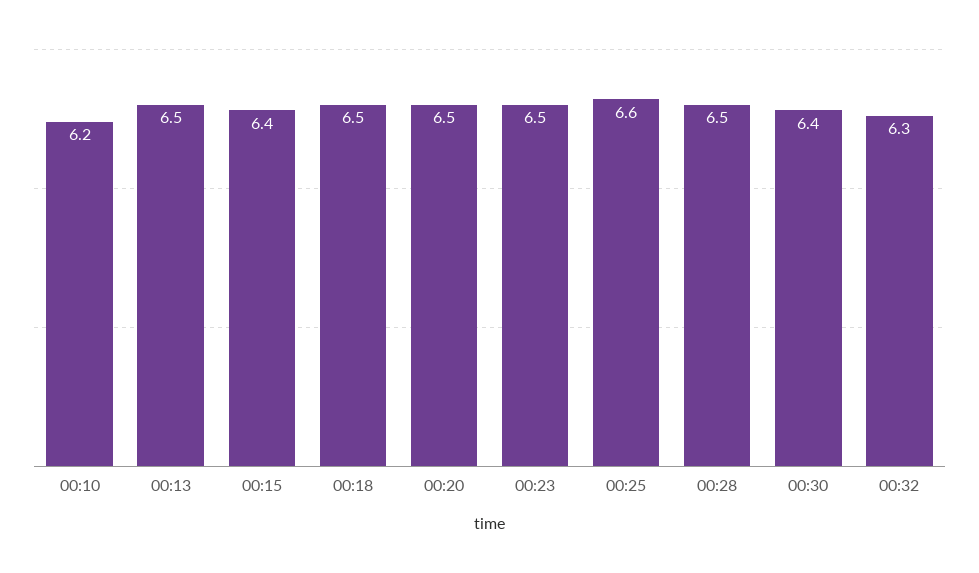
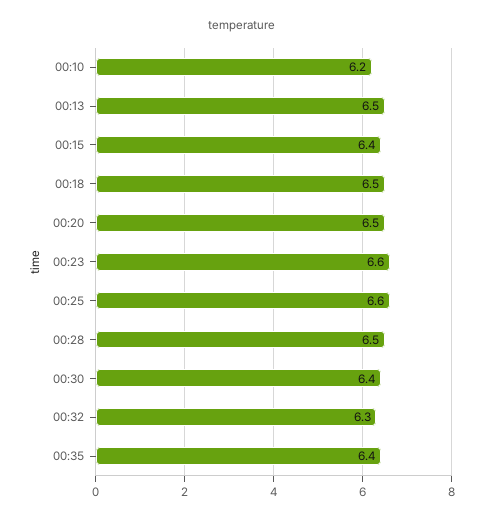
00:23: 6.5 -> 6.6
00:35: none -> 6.4

